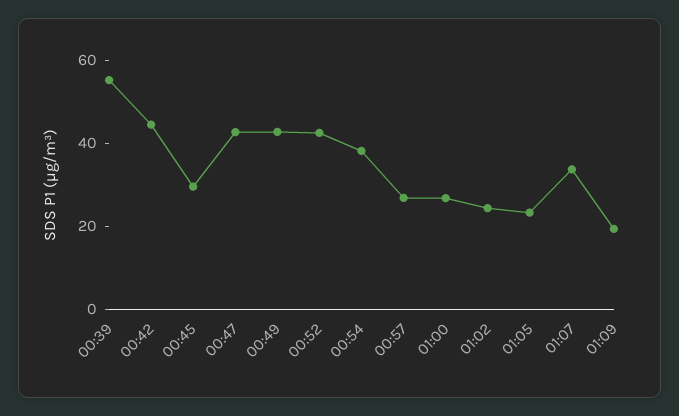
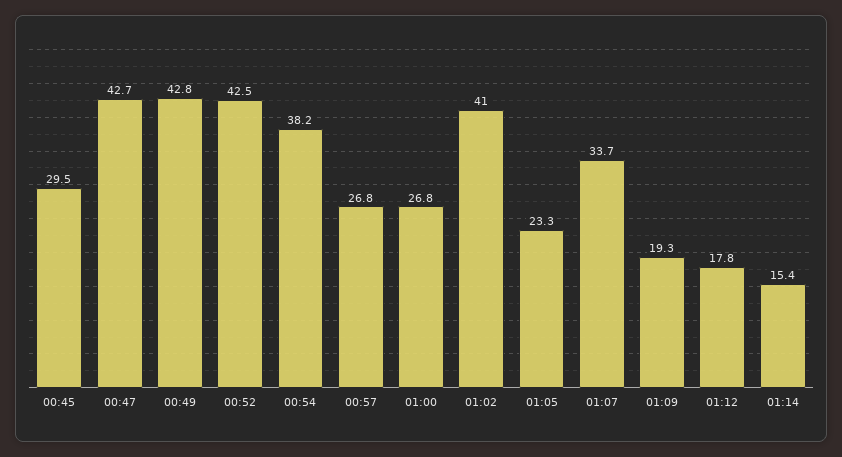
00:39: 55 -> none
00:42: 45 -> none
01:02: 25 -> 41
01:12: none -> 17.8
01:14: none -> 15.4

